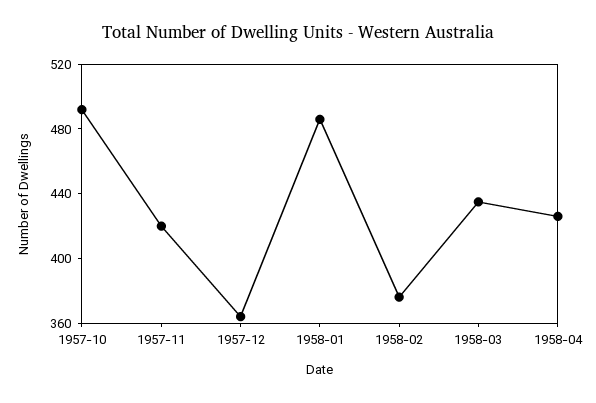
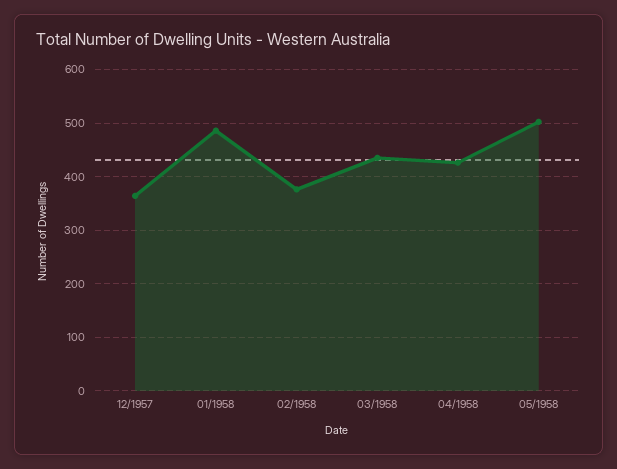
1957-10: 490 -> none
1957-11: 420 -> none
05/1958: none -> 500

